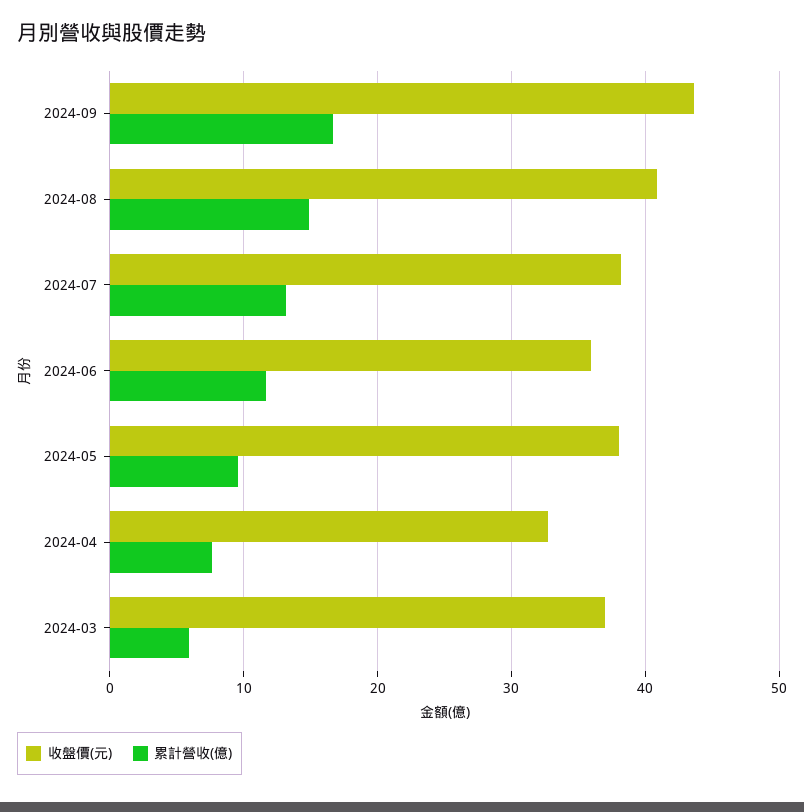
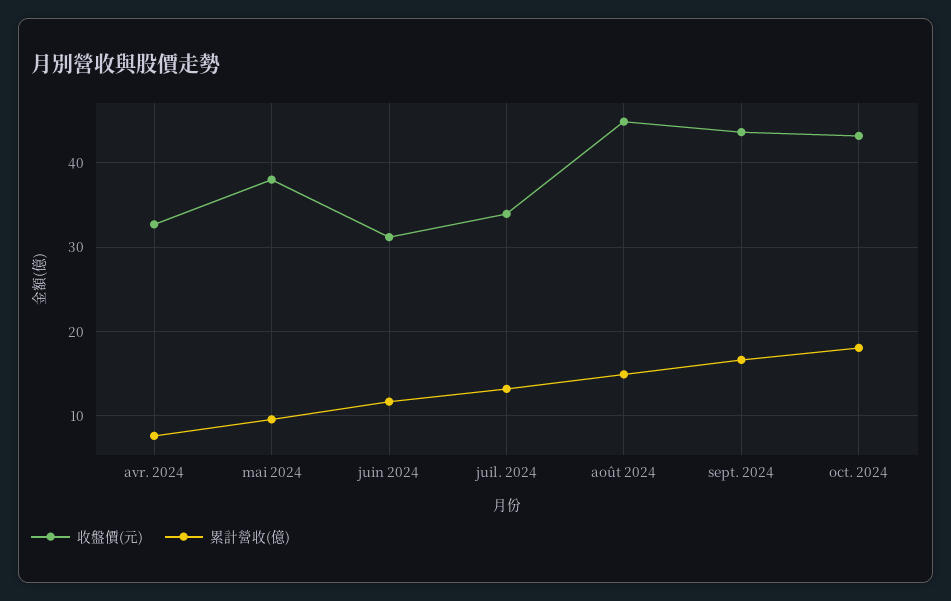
收盤價(元), 2024-08: 41 -> 45
收盤價(元), 2024-07: 38 -> 34
收盤價(元), 2024-06: 36 -> 31
收盤價(元), 2024-03: 37 -> none
累計營收(億), 2024-03: 6 -> none
收盤價(元), oct. 2024: none -> 43
累計營收(億), oct. 2024: none -> 18

